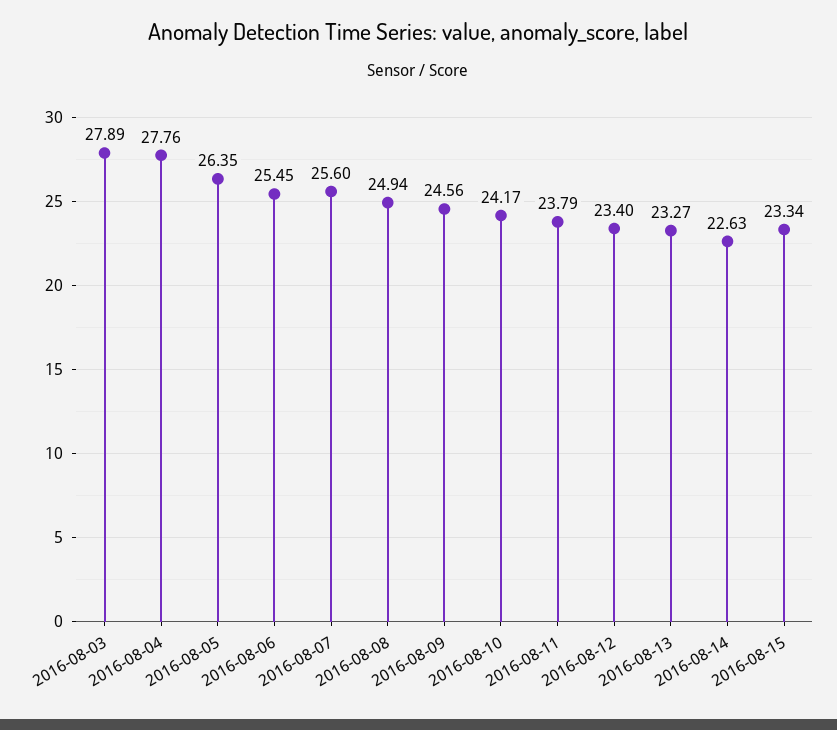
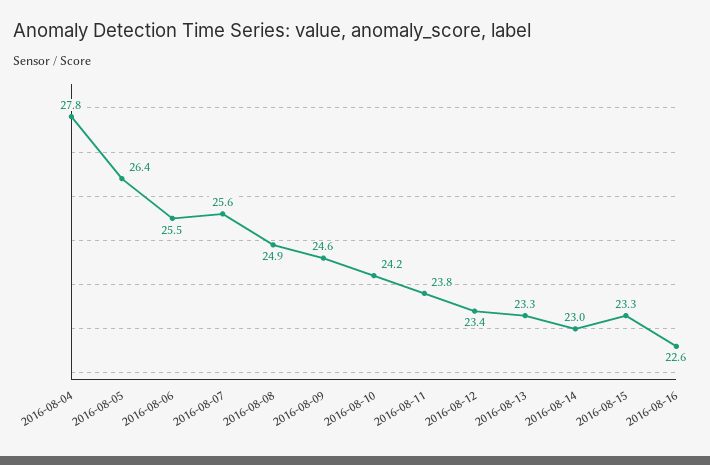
2016-08-03: 27.89 -> none
2016-08-14: 22.63 -> 23
2016-08-16: none -> 22.6

